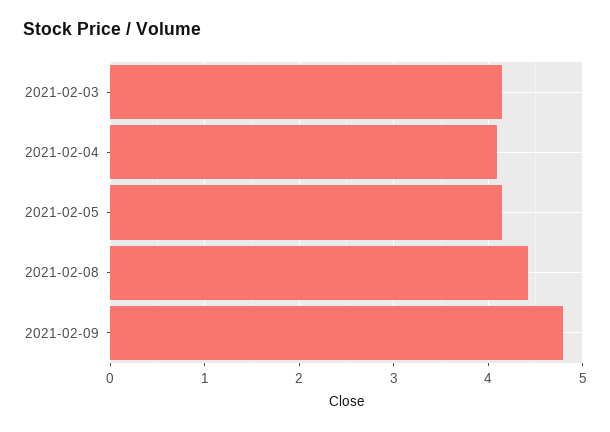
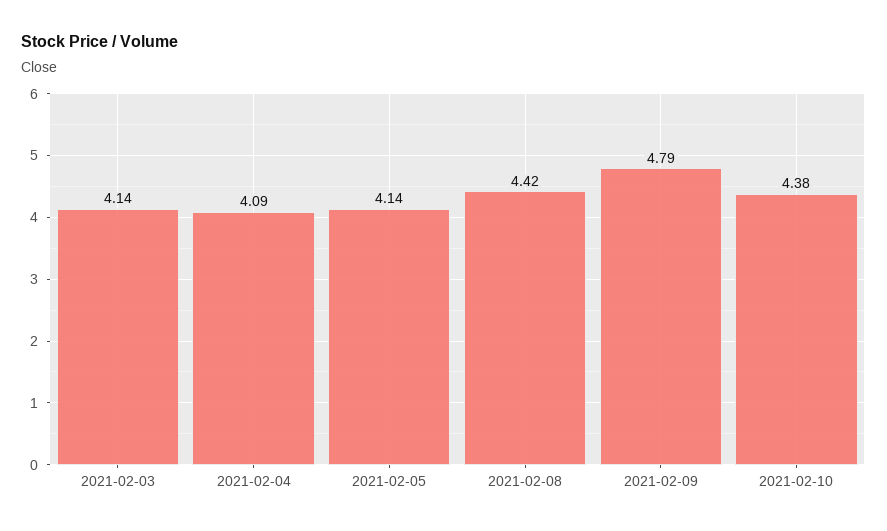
2021-02-10: none -> 4.38

